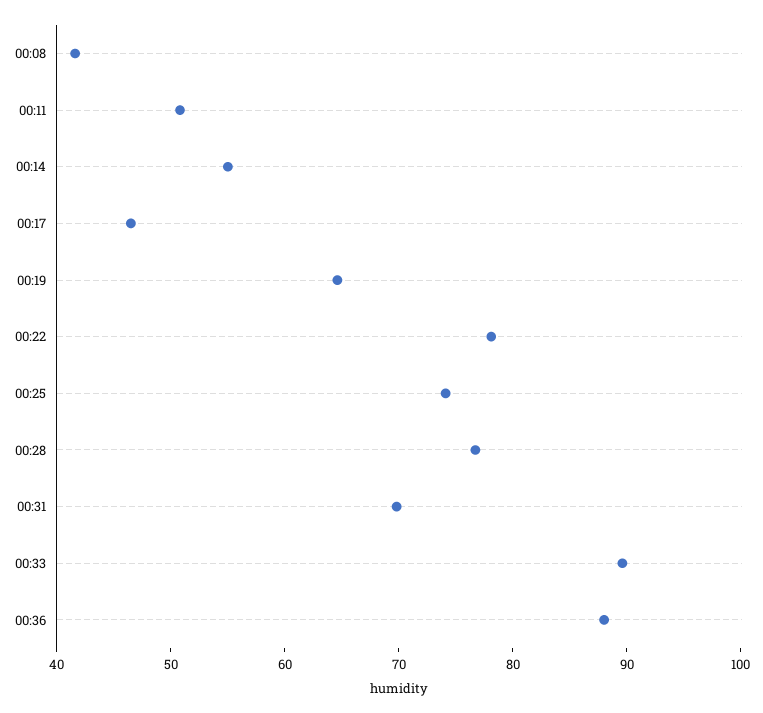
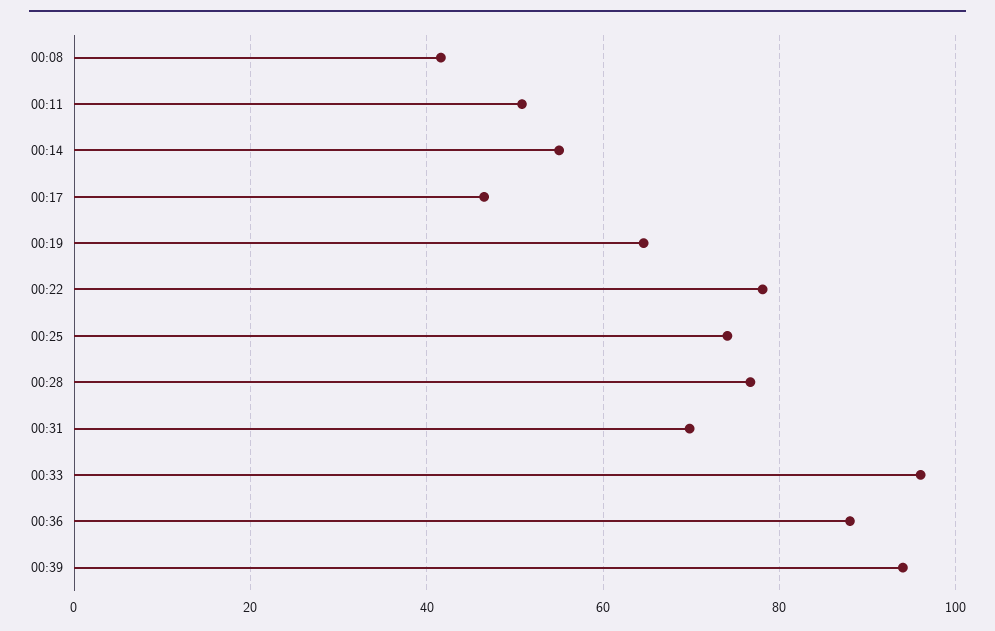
00:33: 90 -> 96
00:39: none -> 94

